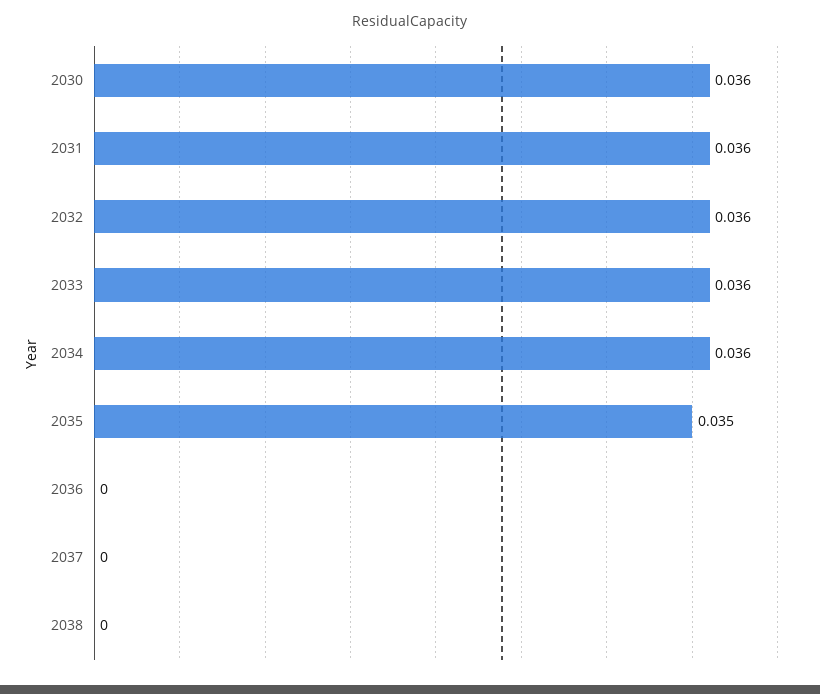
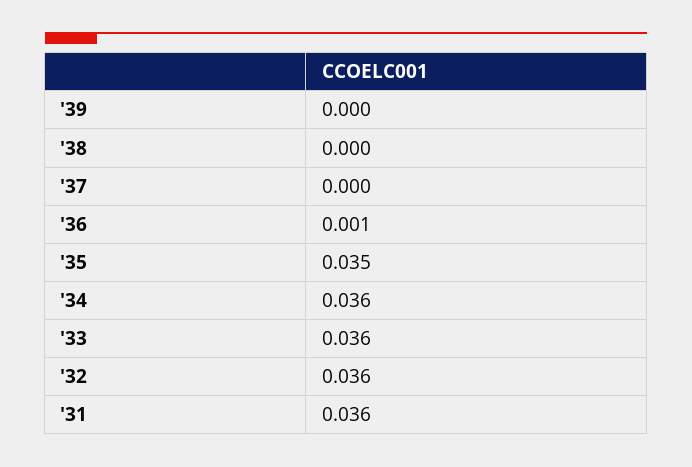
2030: 0.036 -> none
2036: 0 -> 0.001
'39: none -> 0

